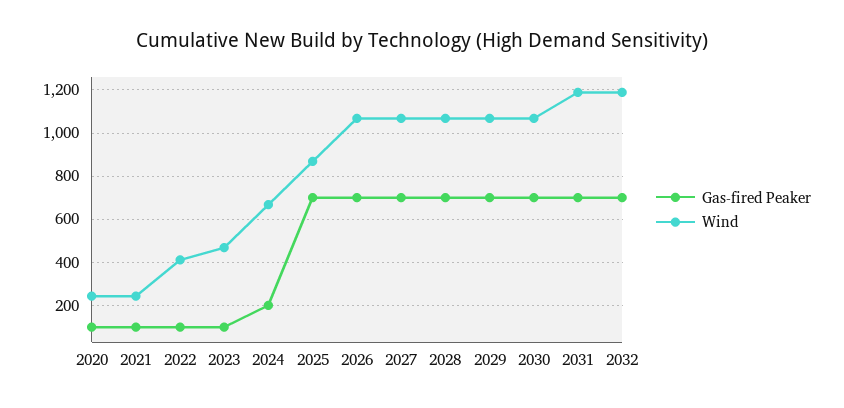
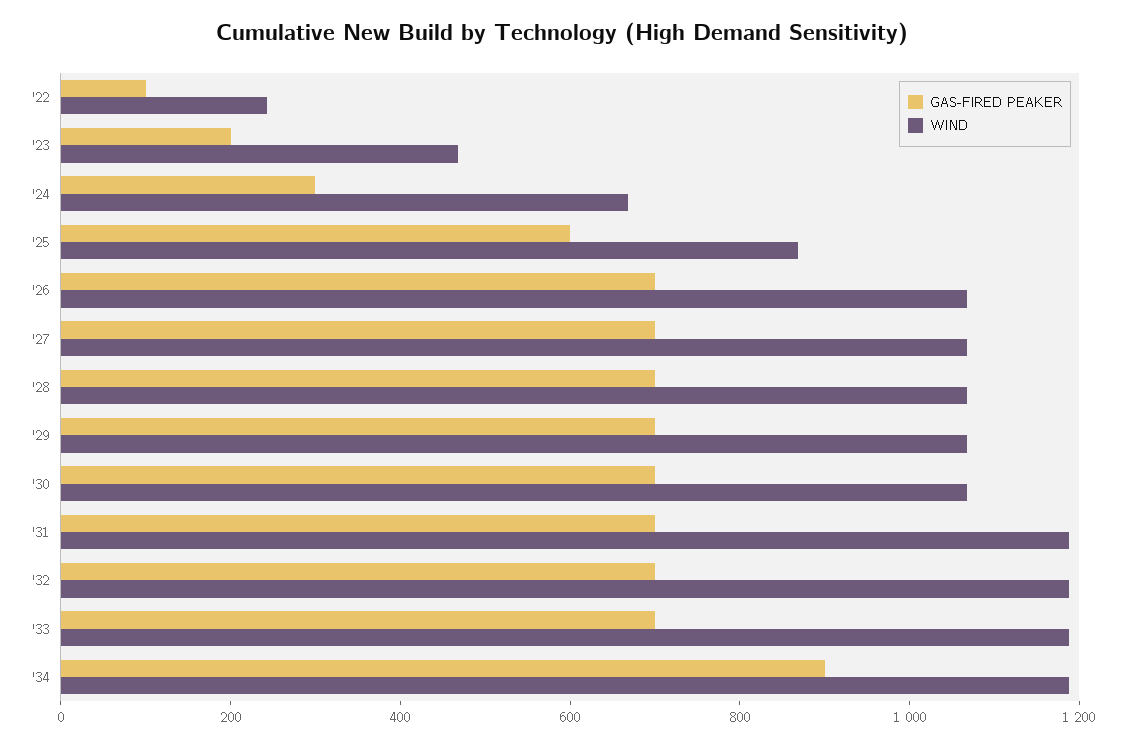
Gas-fired Peaker, 2020: 100 -> none
Wind, 2020: 250 -> none
Gas-fired Peaker, 2021: 100 -> none
Wind, 2021: 250 -> none
Wind, 2022: 400 -> 250
Gas-fired Peaker, 2023: 100 -> 200
Gas-fired Peaker, 2024: 200 -> 300
Gas-fired Peaker, 2025: 700 -> 600
Gas-fired Peaker, '33: none -> 700
Wind, '33: none -> 1200
Gas-fired Peaker, '34: none -> 900
Wind, '34: none -> 1200

